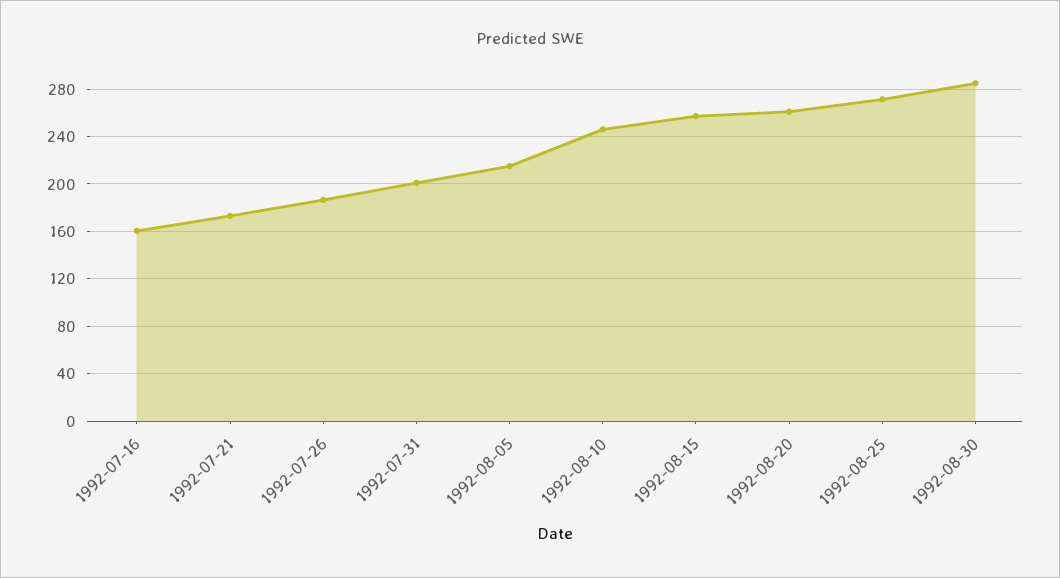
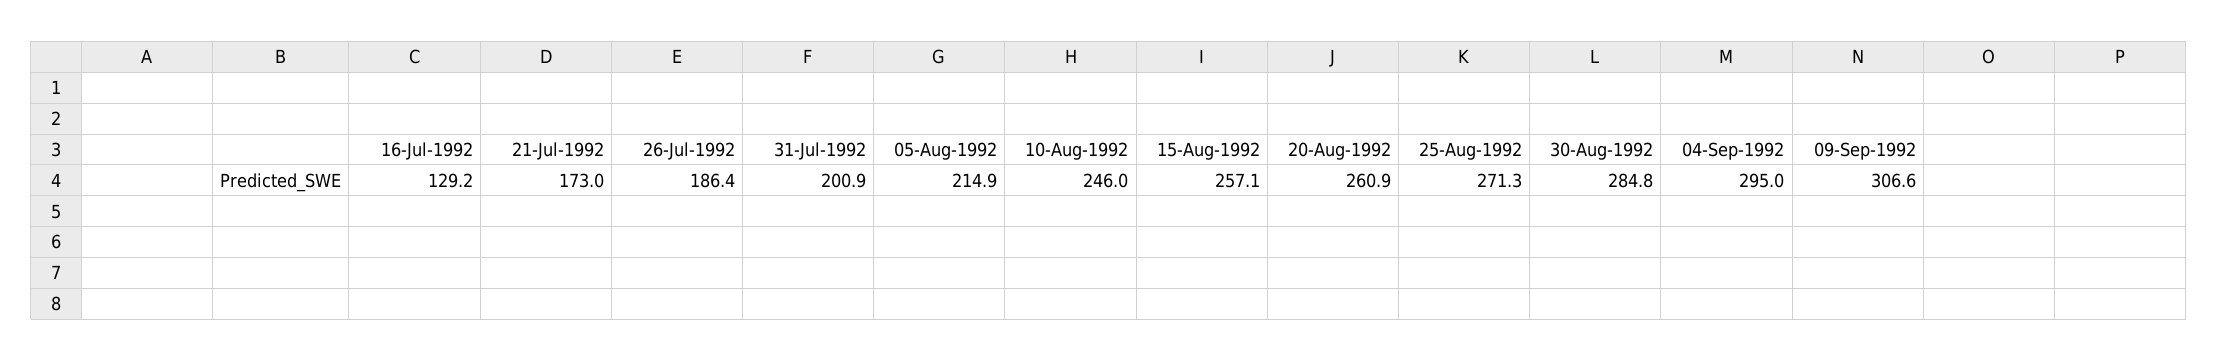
1992-07-16: 160 -> 129.2
04-Sep-1992: none -> 295
09-Sep-1992: none -> 306.6

